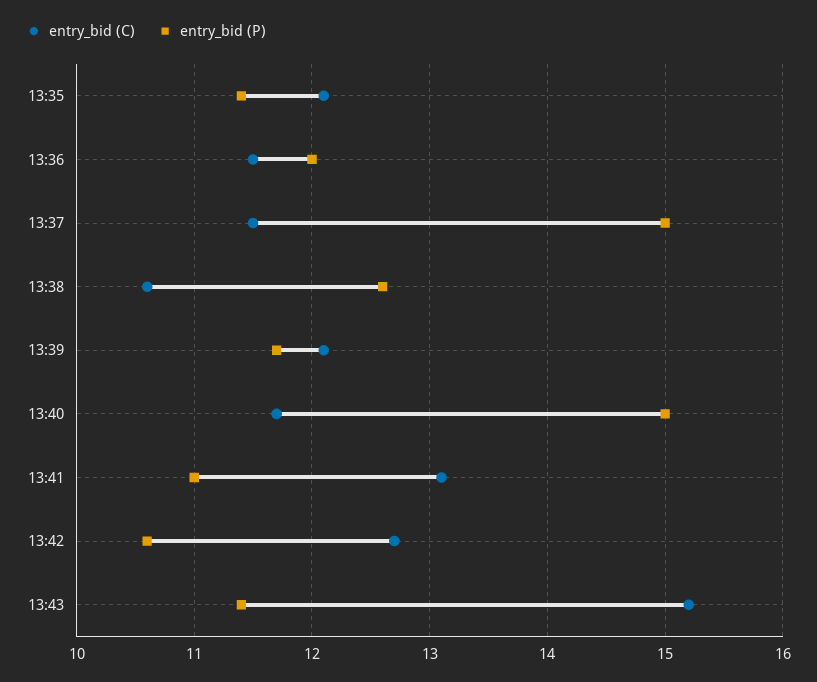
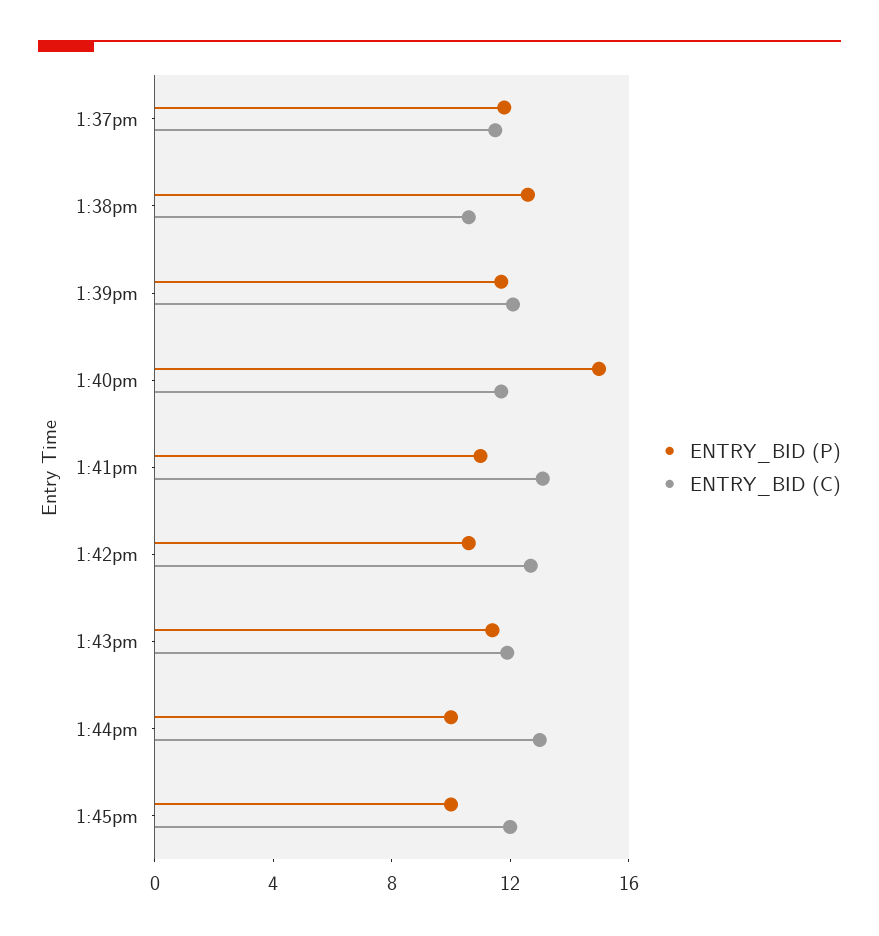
entry_bid (C), 13:35: 12.1 -> none
entry_bid (P), 13:35: 11.4 -> none
entry_bid (C), 13:36: 11.5 -> none
entry_bid (P), 13:36: 12 -> none
entry_bid (P), 13:37: 15 -> 12
entry_bid (C), 13:43: 15.2 -> 12
entry_bid (P), 1:44pm: none -> 10
entry_bid (C), 1:44pm: none -> 13
entry_bid (P), 1:45pm: none -> 10
entry_bid (C), 1:45pm: none -> 12

